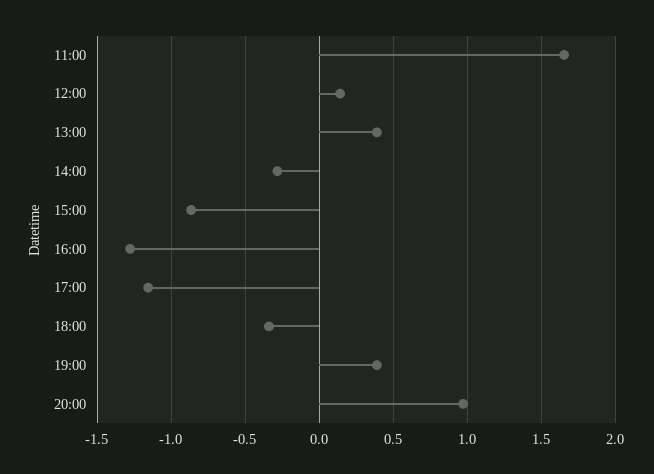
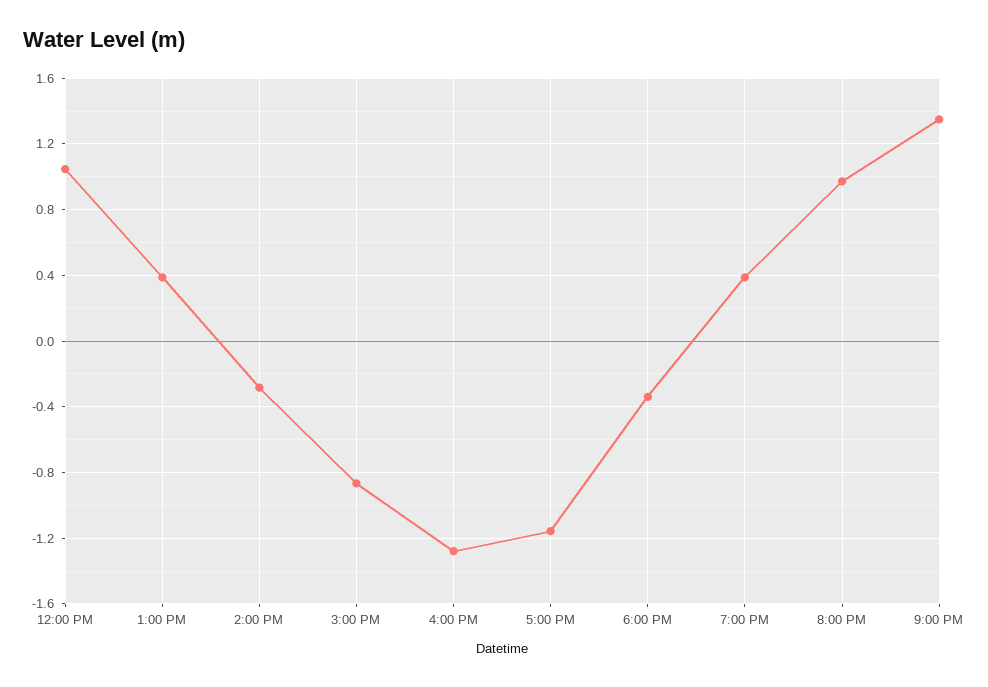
11:00: 1.65 -> none
12:00: 0.15 -> 1.05
9:00 PM: none -> 1.35

